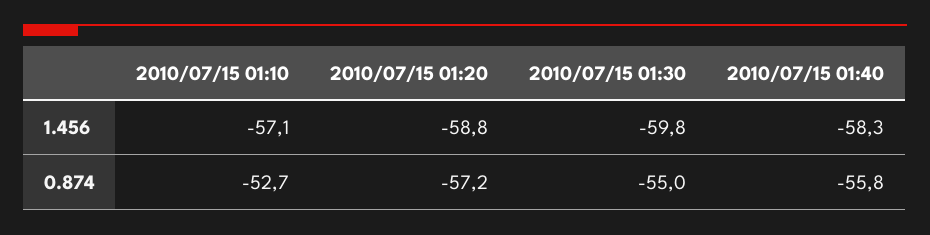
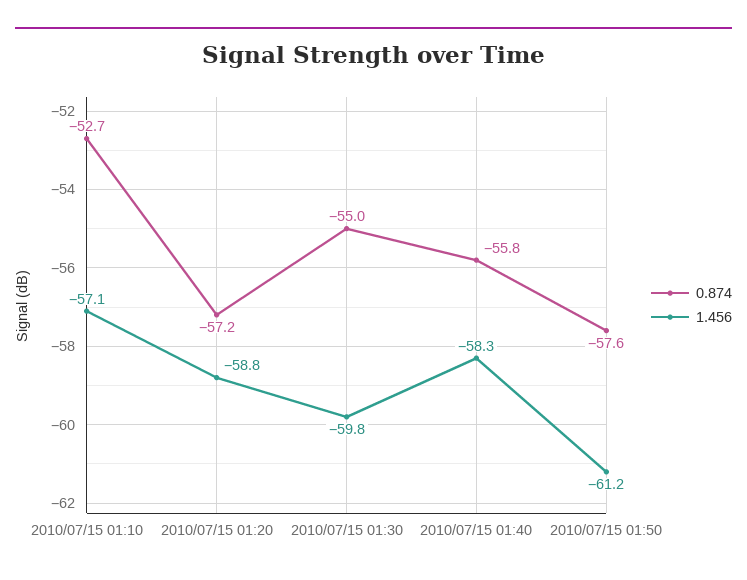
0.874, 2010/07/15 01:50: none -> -57.6
1.456, 2010/07/15 01:50: none -> -61.2

